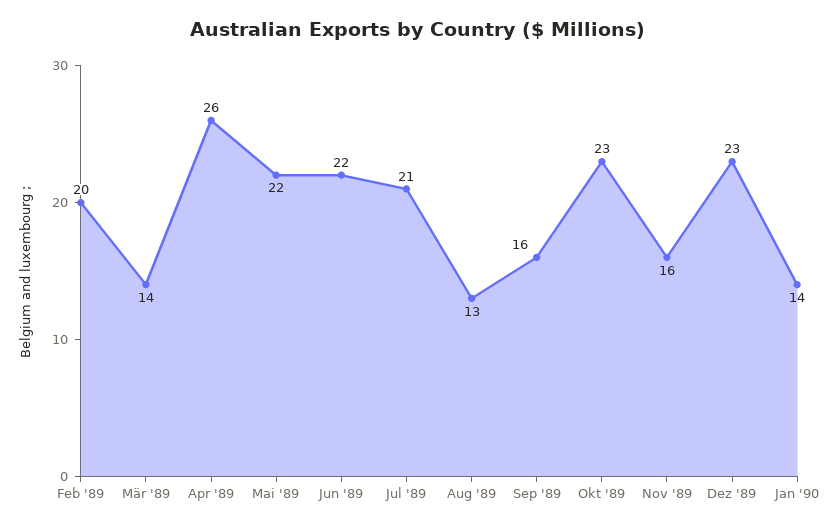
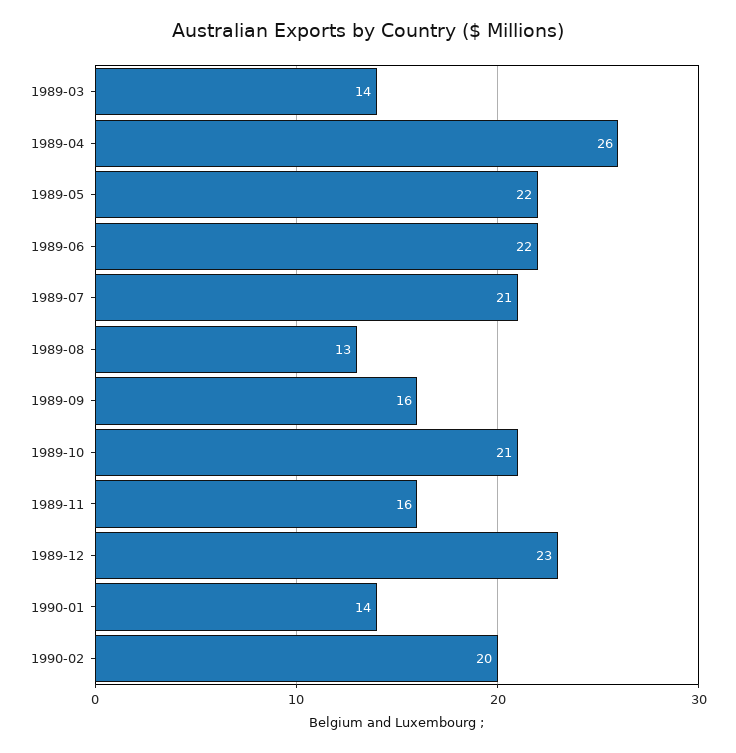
Feb '89: 20 -> none
Okt '89: 23 -> 21
1990-02: none -> 20

